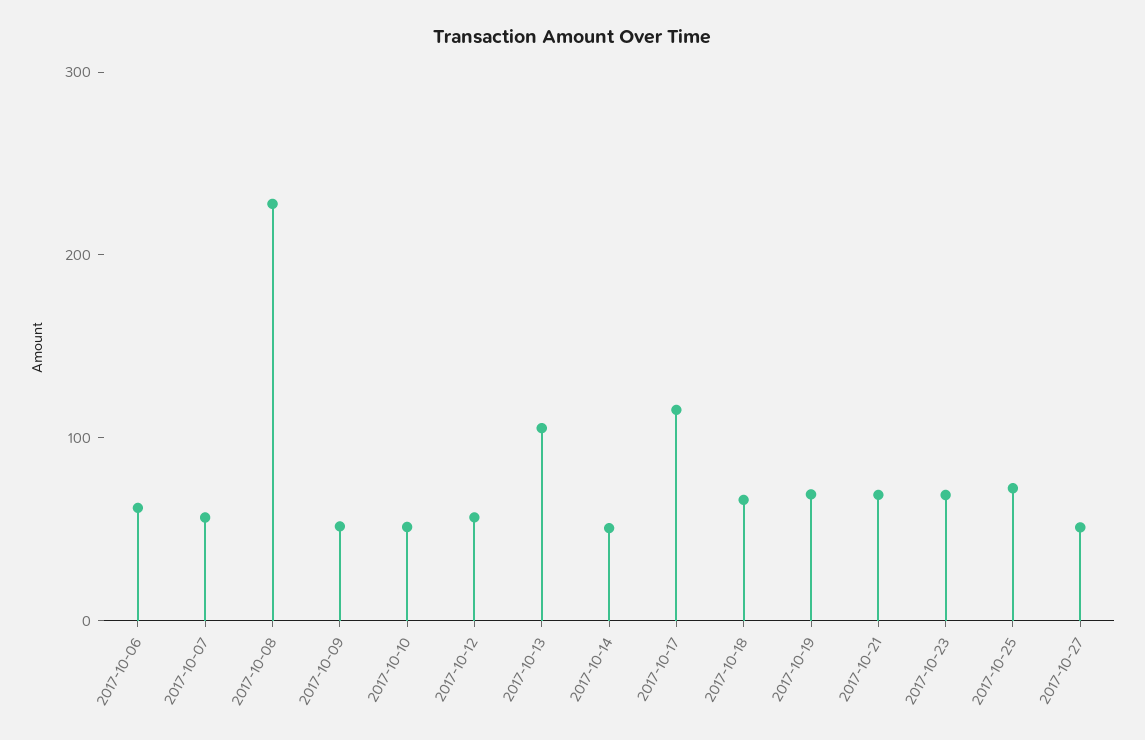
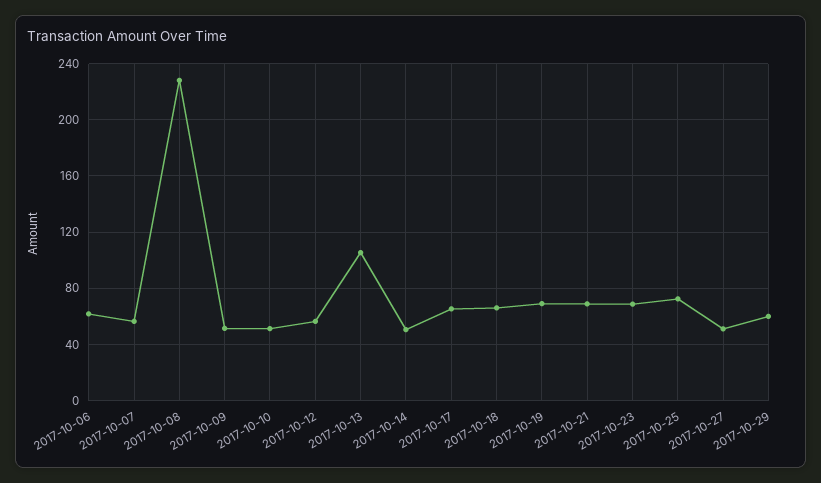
2017-10-17: 120 -> 65
2017-10-29: none -> 60

